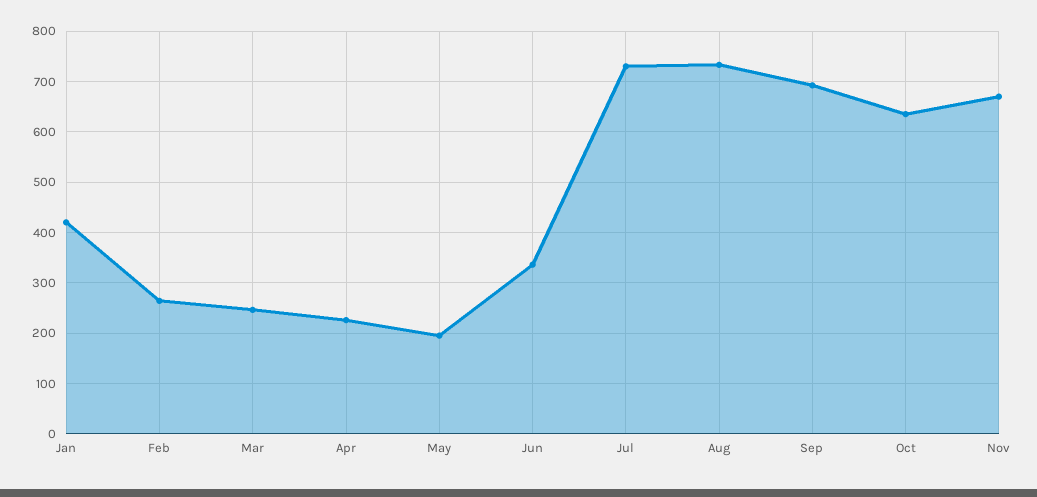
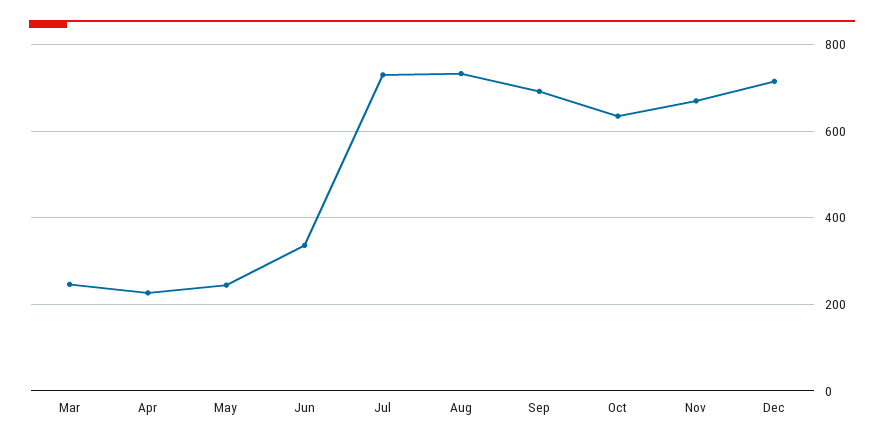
Jan: 420 -> none
Feb: 260 -> none
May: 200 -> 240
Dec: none -> 720

